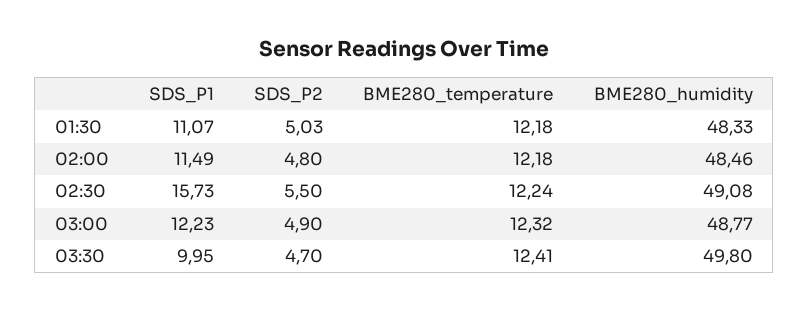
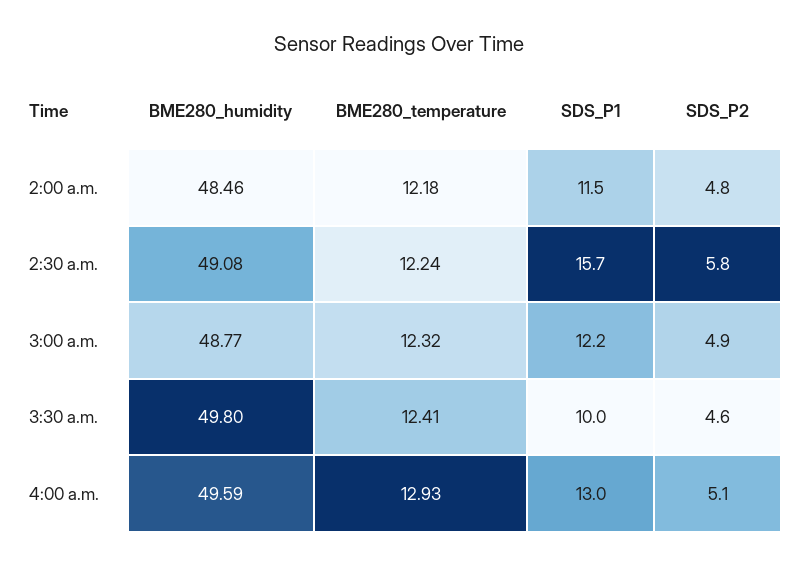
SDS_P1, 01:30: 11.07 -> none
SDS_P2, 01:30: 5.03 -> none
BME280_temperature, 01:30: 12.18 -> none
BME280_humidity, 01:30: 48.33 -> none
SDS_P2, 02:30: 5.5 -> 5.8
SDS_P2, 03:30: 4.7 -> 4.6
BME280_humidity, 4:00 a.m.: none -> 49.59
BME280_temperature, 4:00 a.m.: none -> 12.93
SDS_P1, 4:00 a.m.: none -> 13
SDS_P2, 4:00 a.m.: none -> 5.1

